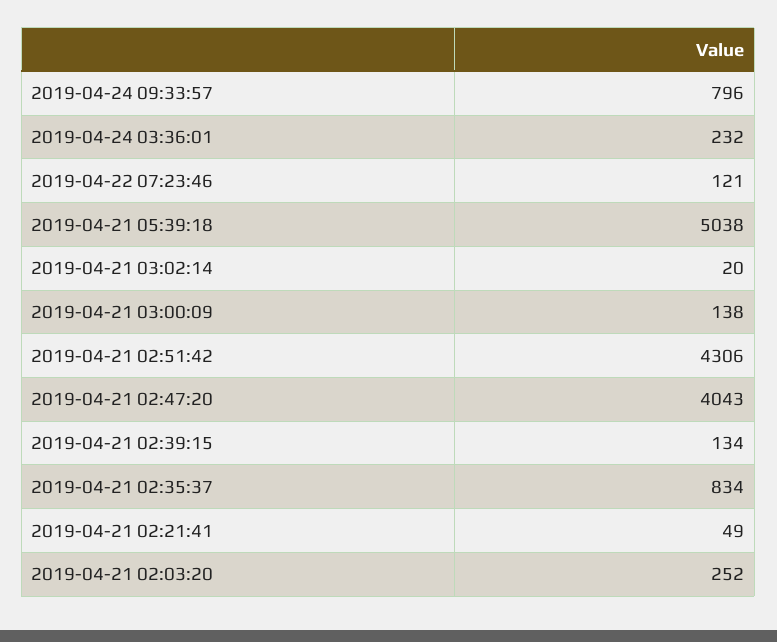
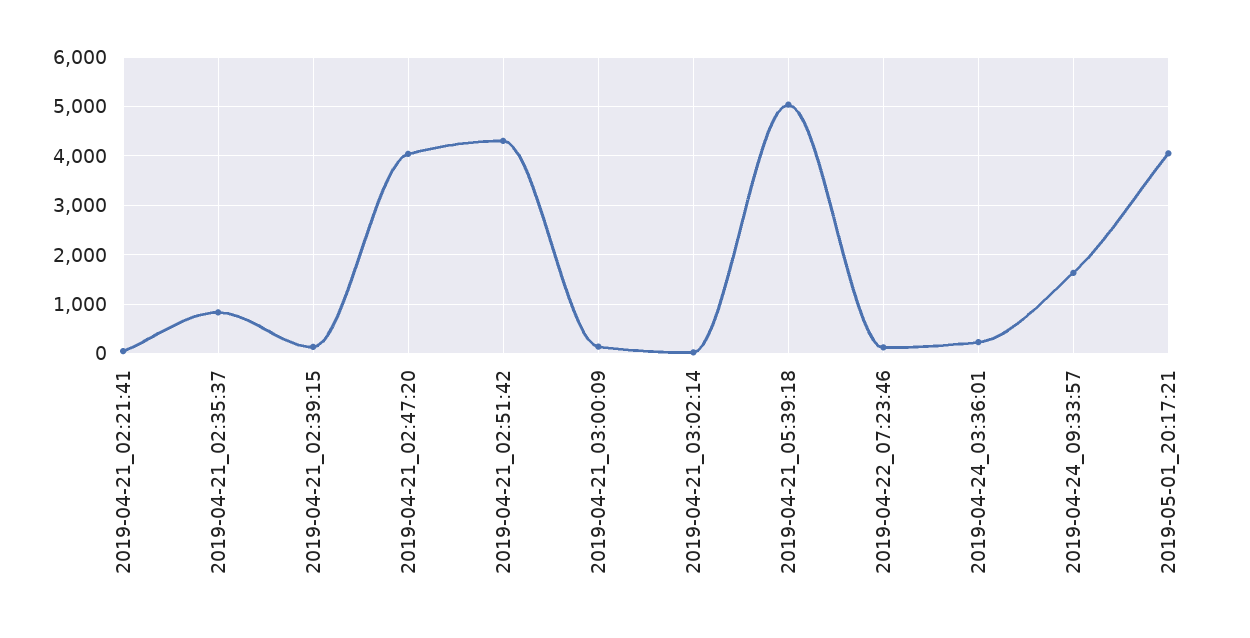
2019-04-24 09:33:57: 796 -> 1600
2019-04-21 02:03:20: 252 -> none
2019-05-01_20:17:21: none -> 4000

